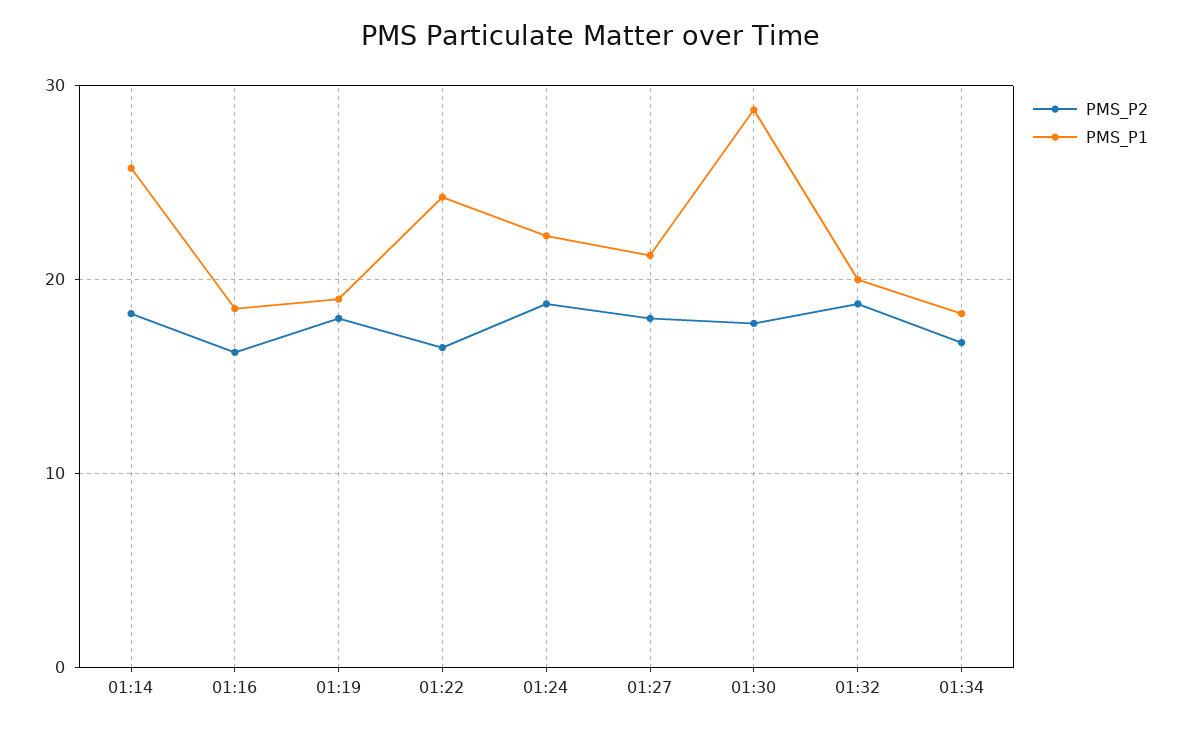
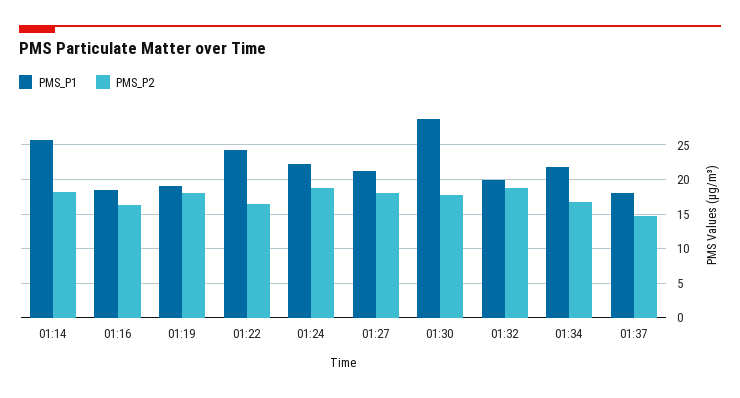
PMS_P1, 01:34: 18 -> 22
PMS_P1, 01:37: none -> 18
PMS_P2, 01:37: none -> 15

